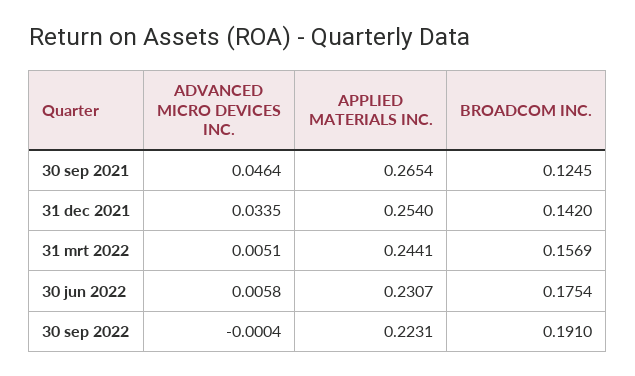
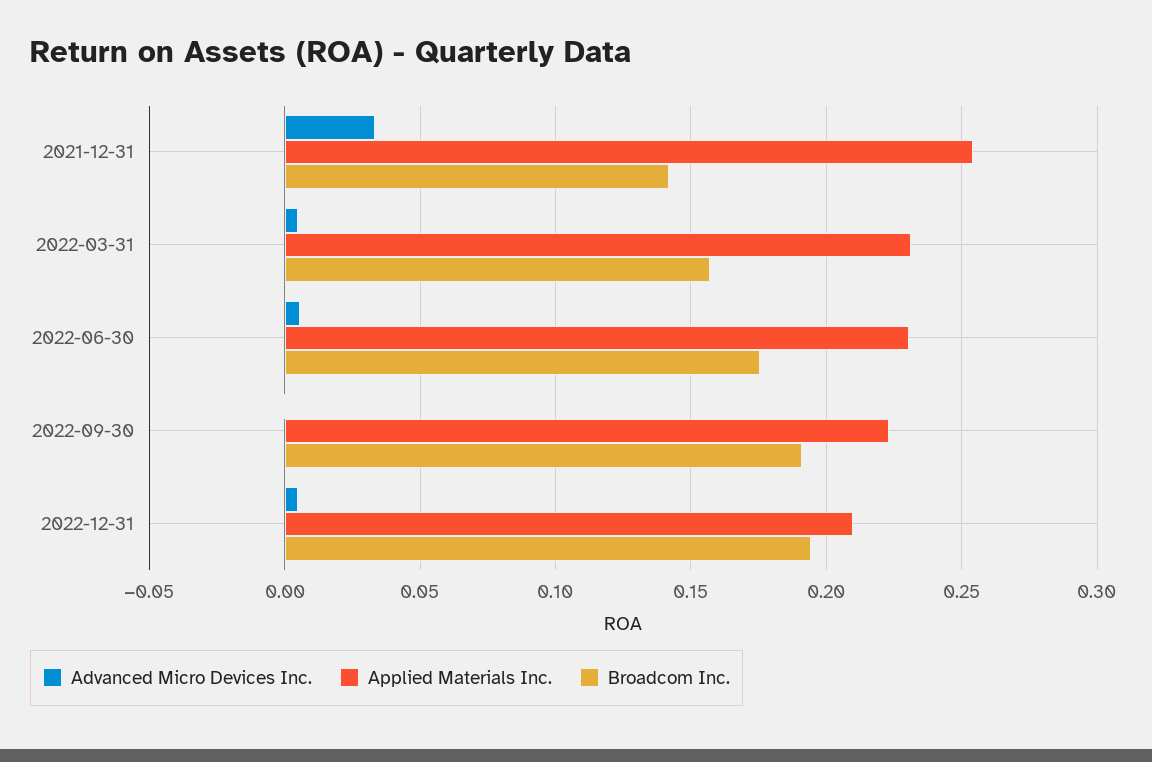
ADVANCED MICRO DEVICES INC., 30 sep 2021: 0.0464 -> none
APPLIED MATERIALS INC., 30 sep 2021: 0.2654 -> none
BROADCOM INC., 30 sep 2021: 0.1245 -> none
APPLIED MATERIALS INC., 31 mrt 2022: 0.2441 -> 0.23
ADVANCED MICRO DEVICES INC., 2022-12-31: none -> 0.005
APPLIED MATERIALS INC., 2022-12-31: none -> 0.21
BROADCOM INC., 2022-12-31: none -> 0.195

